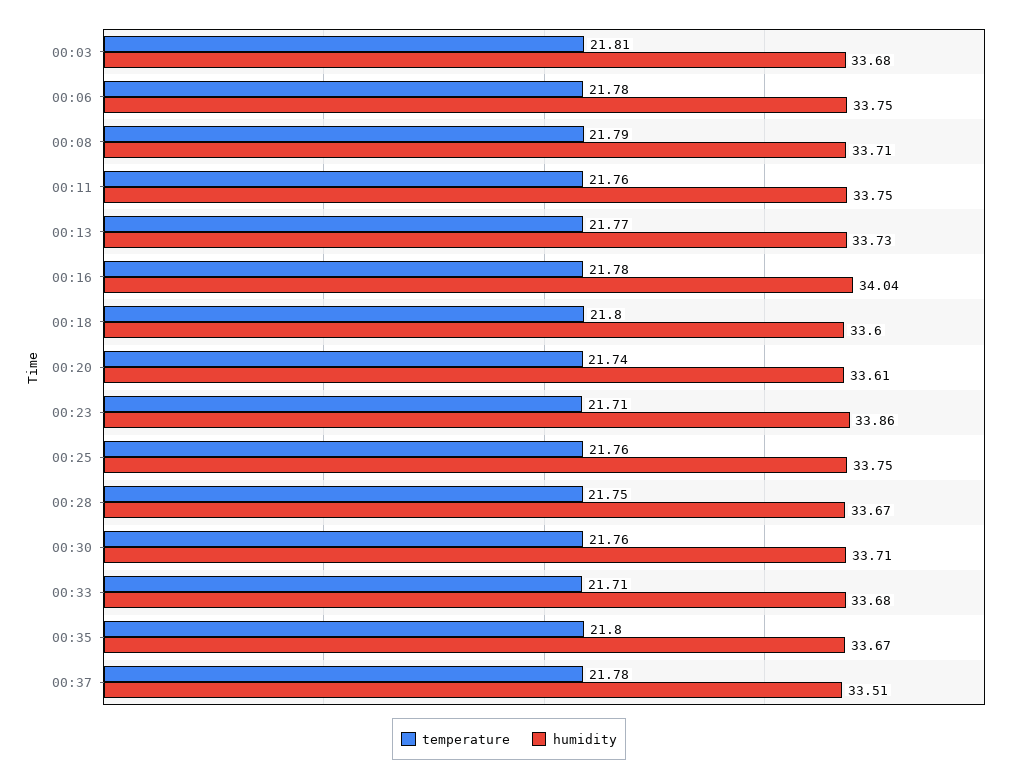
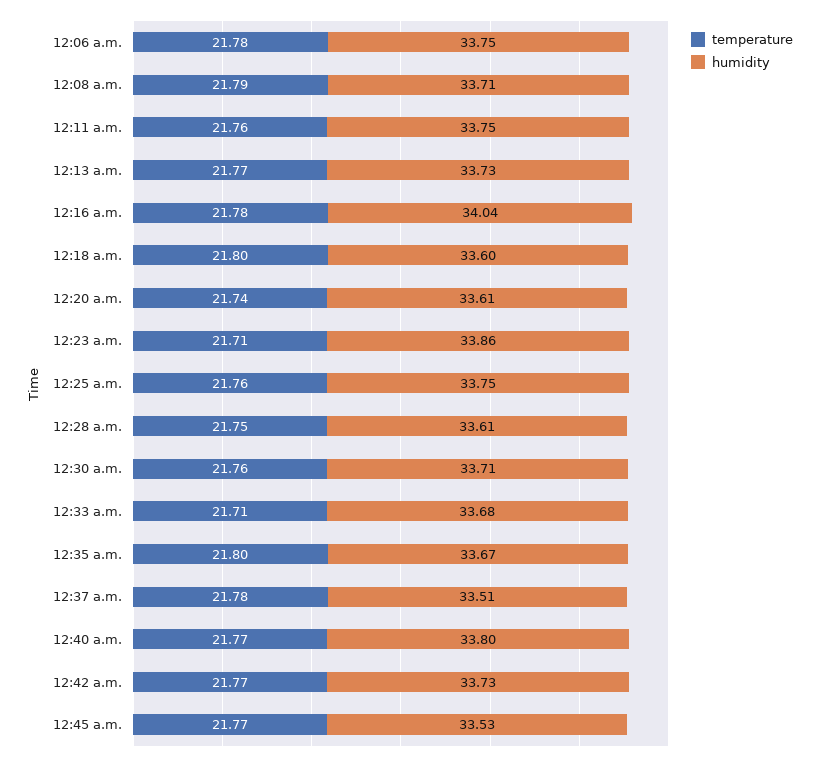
temperature, 00:03: 21.81 -> none
humidity, 00:03: 33.68 -> none
humidity, 00:28: 33.67 -> 33.61
temperature, 12:40 a.m.: none -> 21.77
humidity, 12:40 a.m.: none -> 33.8
temperature, 12:42 a.m.: none -> 21.77
humidity, 12:42 a.m.: none -> 33.73
temperature, 12:45 a.m.: none -> 21.77
humidity, 12:45 a.m.: none -> 33.53

